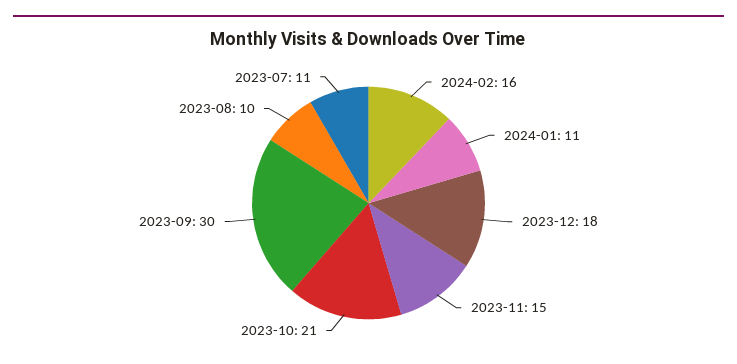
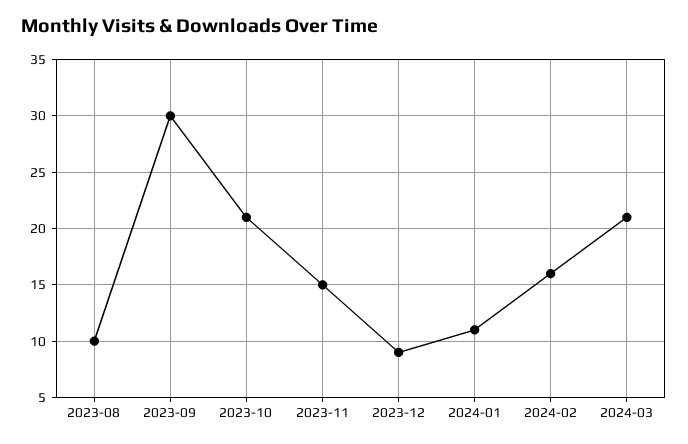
2023-12: 18 -> 9
2023-07: 11 -> none
2024-03: none -> 21

